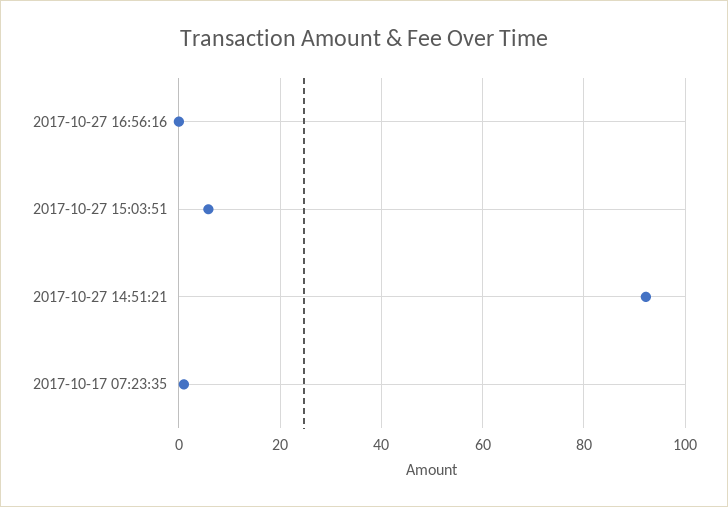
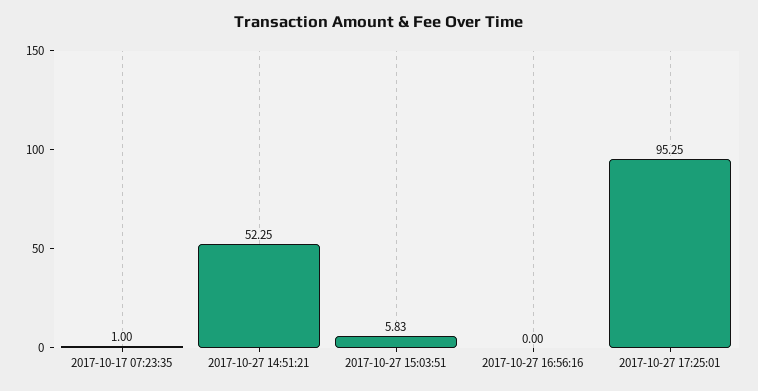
2017-10-27 14:51:21: 92 -> 52.25
2017-10-27 17:25:01: none -> 95.25

